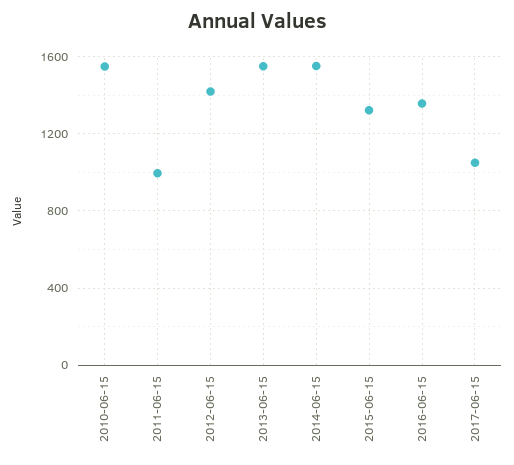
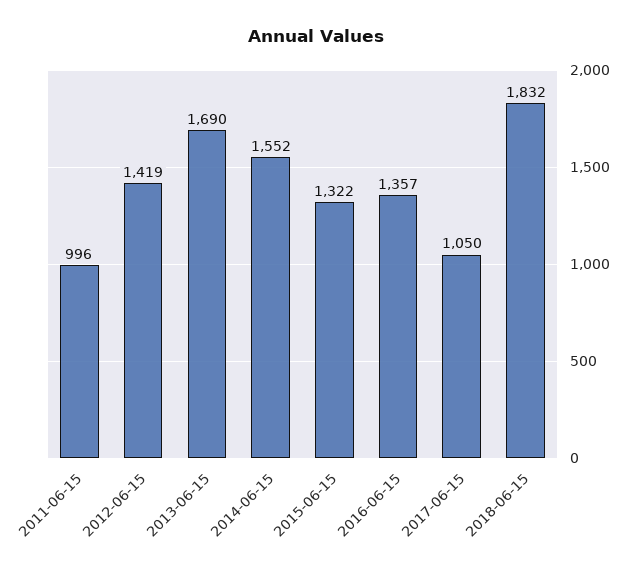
2010-06-15: 1550 -> none
2013-06-15: 1550 -> 1690
2018-06-15: none -> 1832

